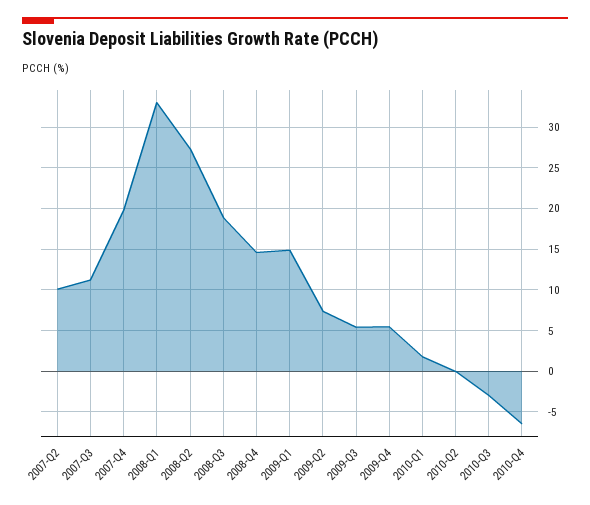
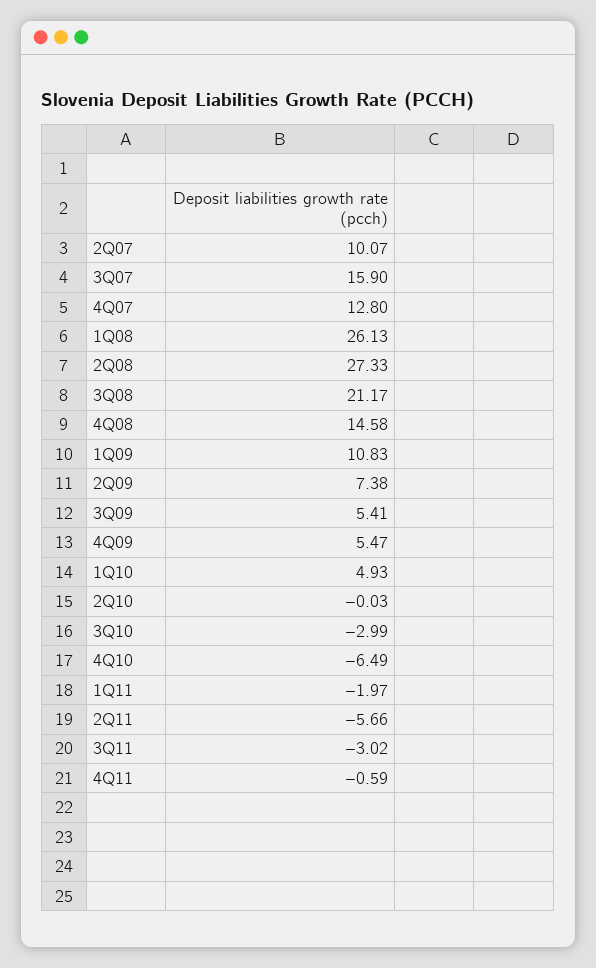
2007-Q3: 11 -> 15.9
2007-Q4: 20 -> 12.8
2008-Q1: 33 -> 26.13
2008-Q3: 19 -> 21.17
2009-Q1: 15 -> 10.83
2010-Q1: 2 -> 4.93
1Q11: none -> -1.97
2Q11: none -> -5.66
3Q11: none -> -3.02
4Q11: none -> -0.59

